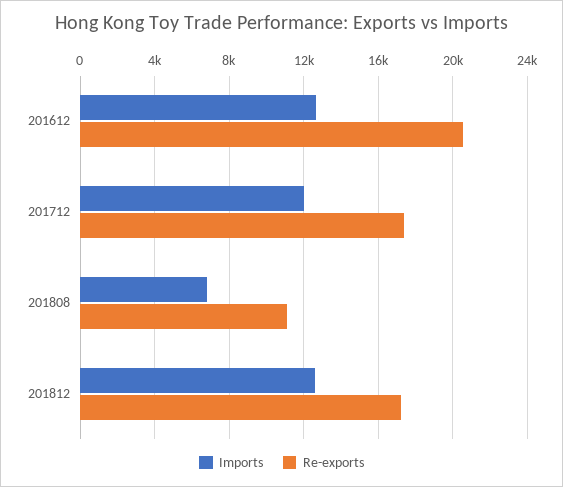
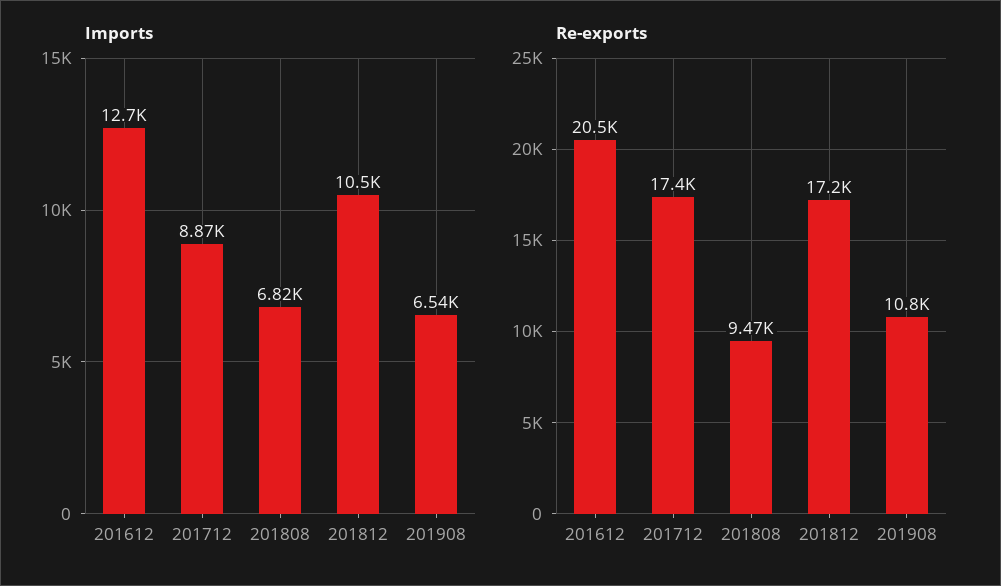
Imports, 201712: 12000 -> 8870
Re-exports, 201808: 11000 -> 9470
Imports, 201812: 12500 -> 10500
Imports, 201908: none -> 6540
Re-exports, 201908: none -> 10800

